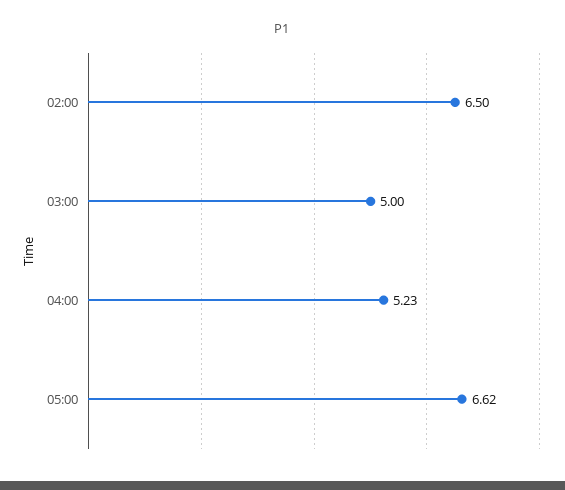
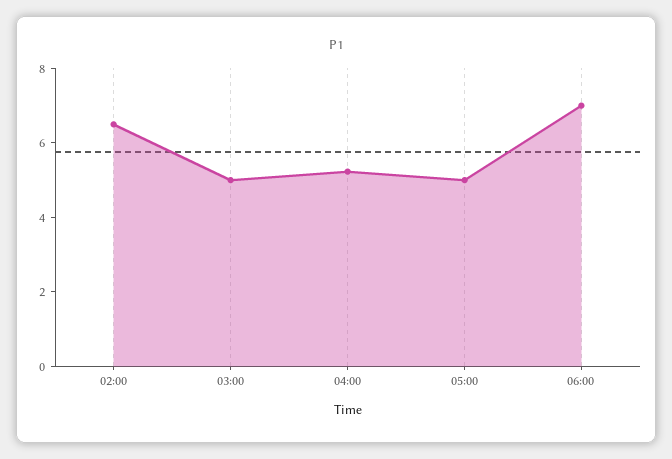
05:00: 6.62 -> 5
06:00: none -> 7

